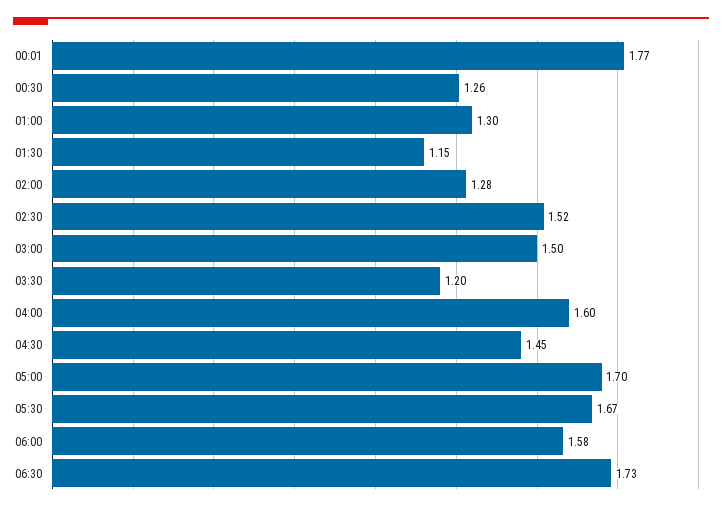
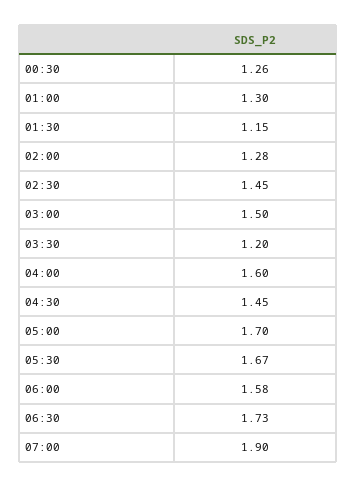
00:01: 1.77 -> none
02:30: 1.52 -> 1.45
07:00: none -> 1.9

